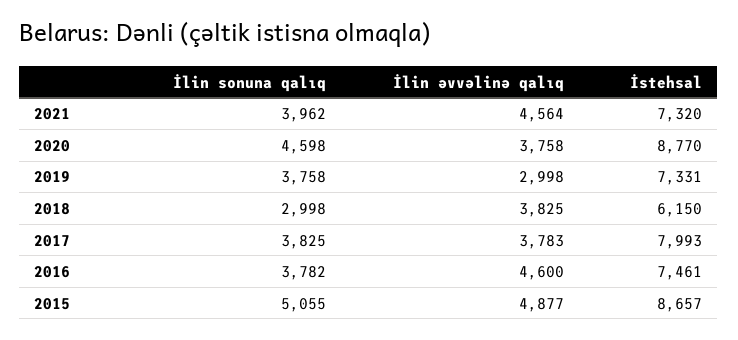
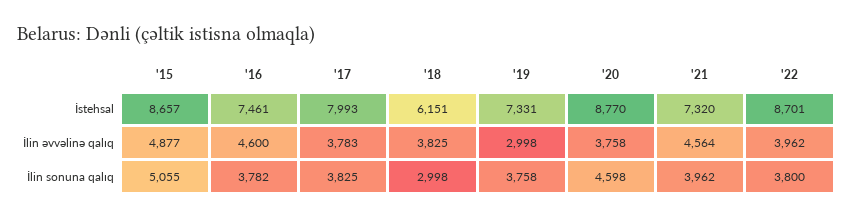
İstehsal, 2018: 6150 -> 6151
İstehsal, '22: none -> 8701
İlin əvvəlinə qalıq, '22: none -> 3962
İlin sonuna qalıq, '22: none -> 3800

